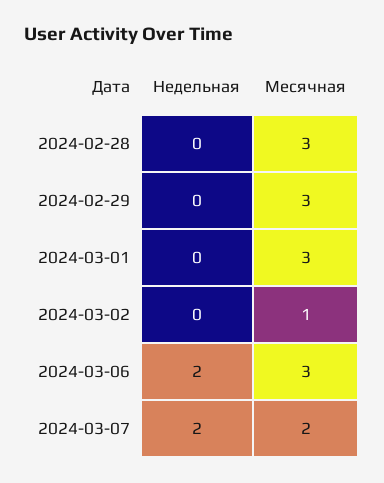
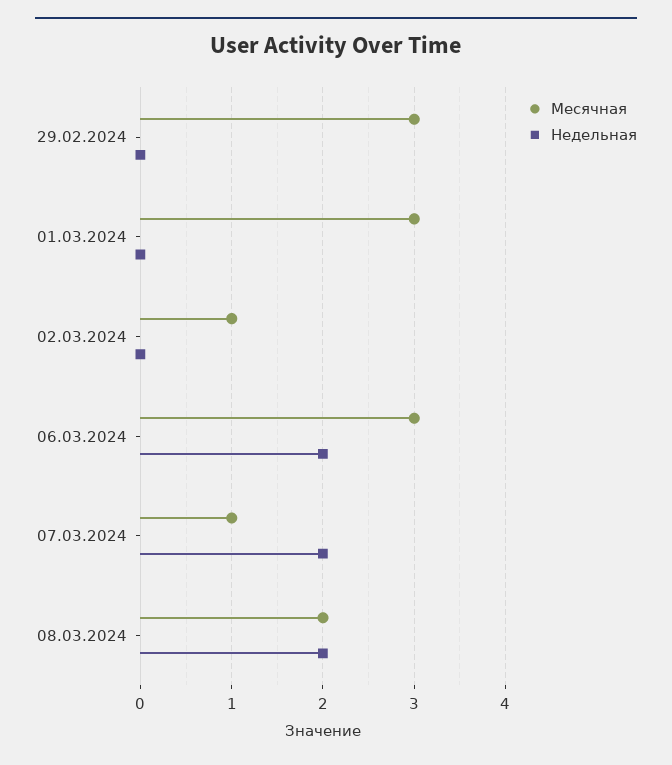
Недельная, 2024-02-28: 0 -> none
Месячная, 2024-02-28: 3 -> none
Месячная, 2024-03-07: 2 -> 1
Месячная, 08.03.2024: none -> 2
Недельная, 08.03.2024: none -> 2

